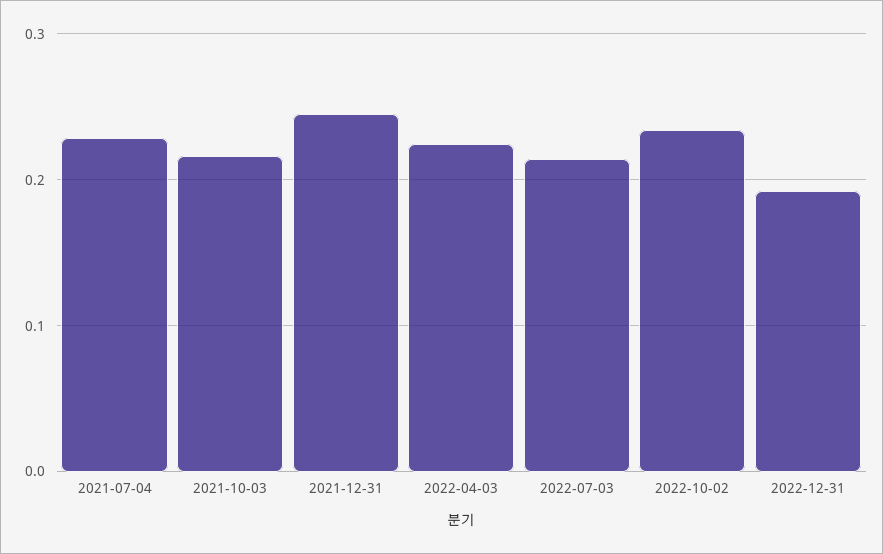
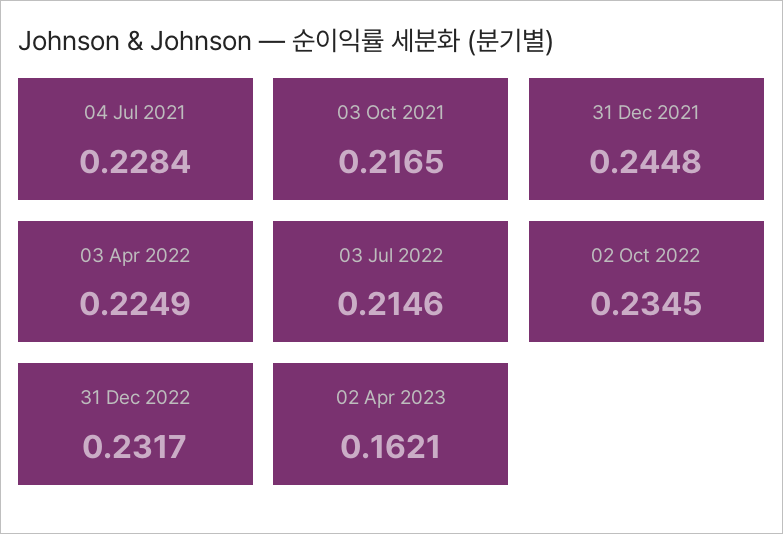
2022-12-31: 0.19 -> 0.2317
02 Apr 2023: none -> 0.1621

